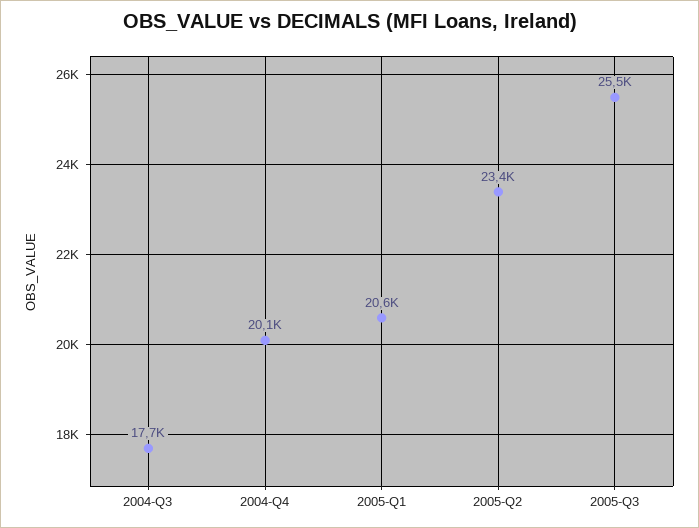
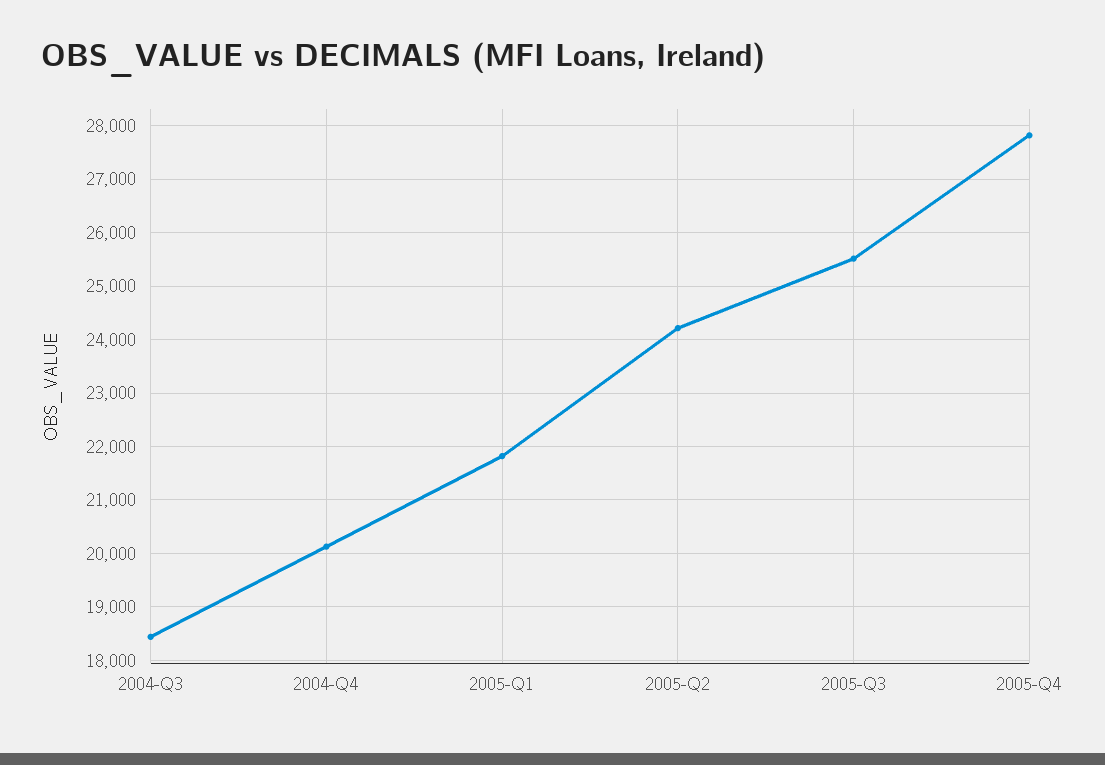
2004-Q3: 17700 -> 18400
2005-Q1: 20600 -> 21800
2005-Q2: 23400 -> 24200
2005-Q4: none -> 27800

